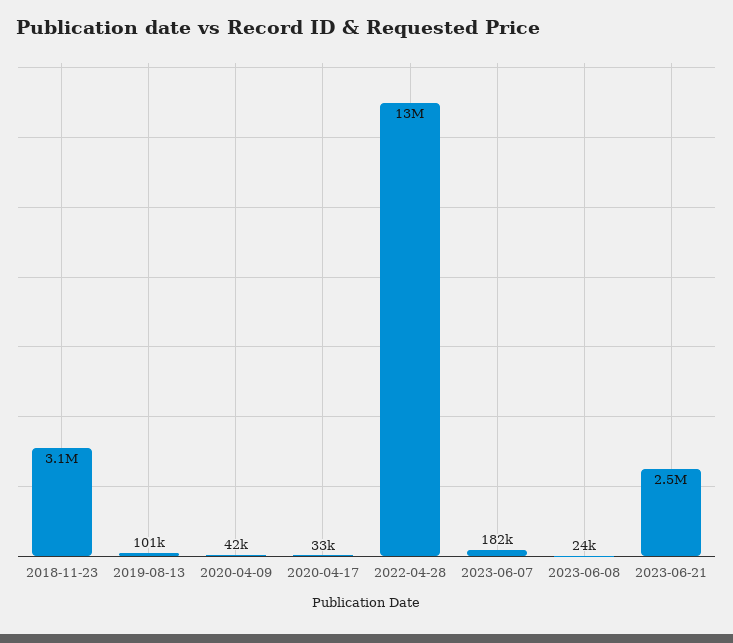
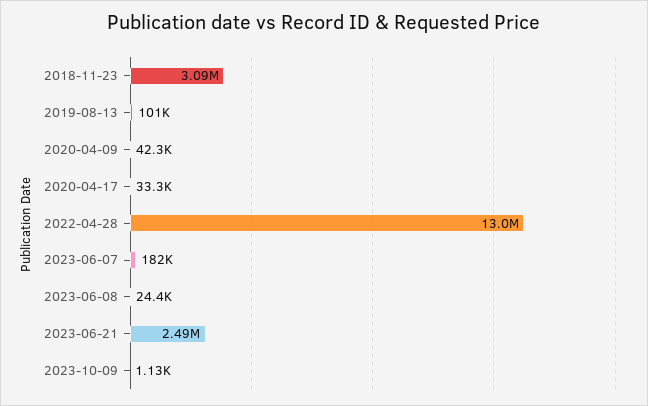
2023-10-09: none -> 1130

